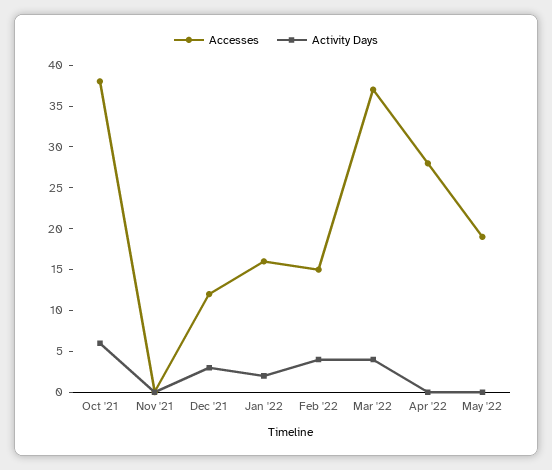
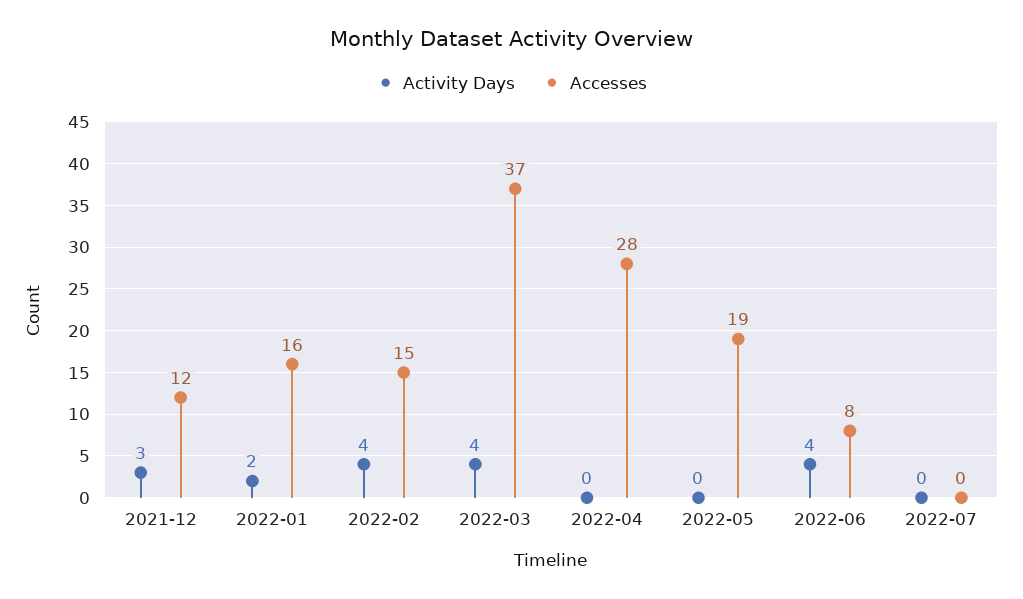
Accesses, Oct '21: 38 -> none
Activity Days, Oct '21: 6 -> none
Accesses, Nov '21: 0 -> none
Activity Days, Nov '21: 0 -> none
Activity Days, 2022-06: none -> 4
Accesses, 2022-06: none -> 8
Activity Days, 2022-07: none -> 0
Accesses, 2022-07: none -> 0

